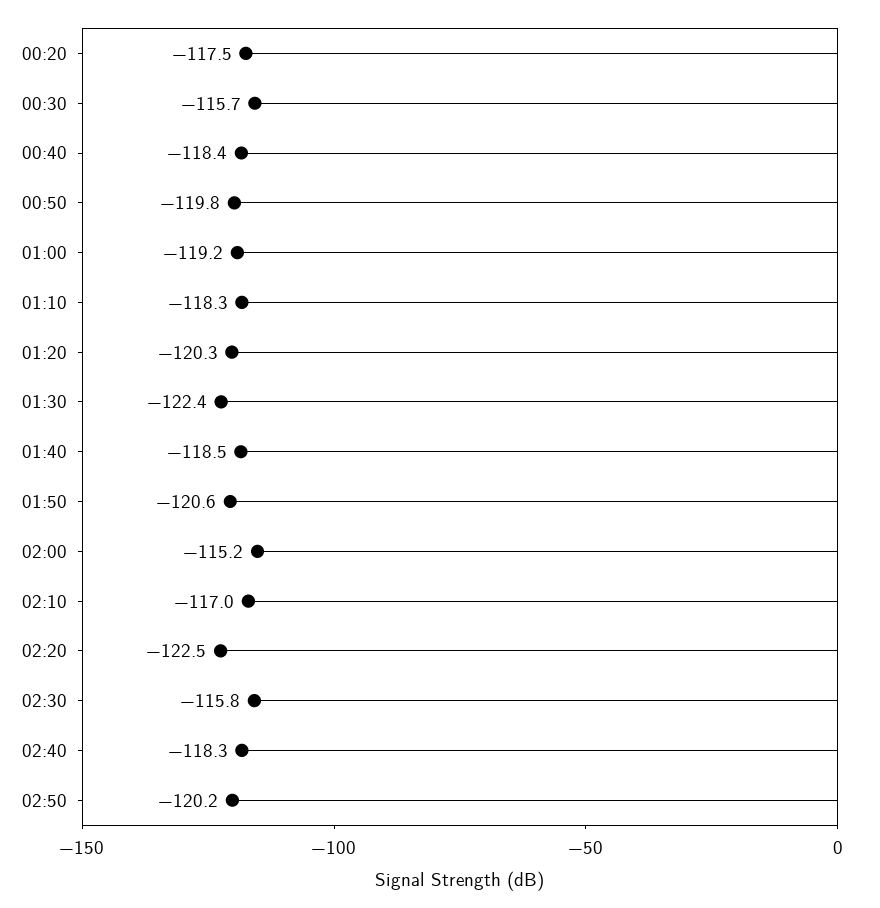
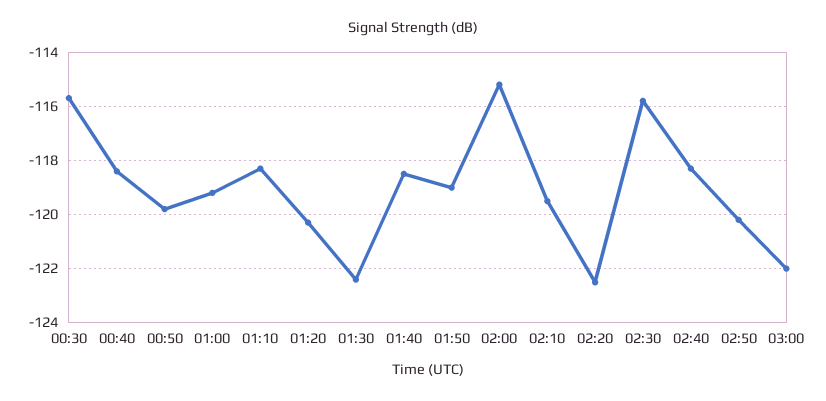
00:20: -117.5 -> none
01:50: -120.6 -> -119
02:10: -117 -> -119.5
03:00: none -> -122

